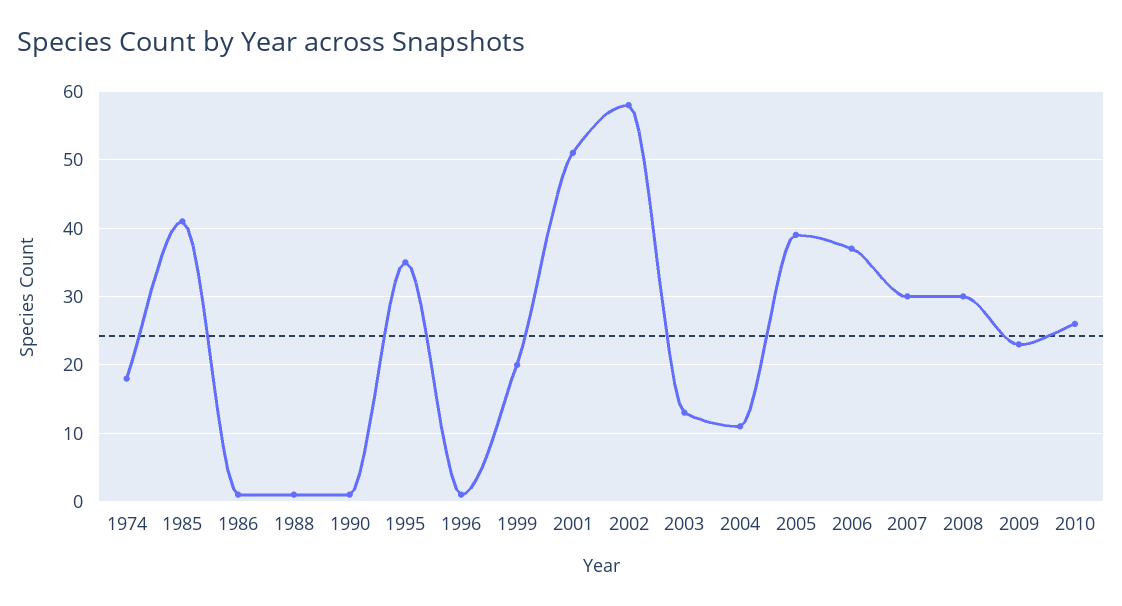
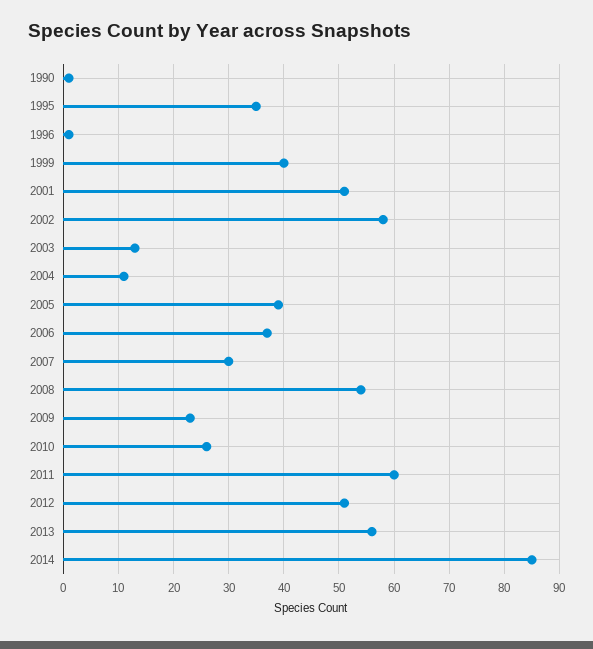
1974: 18 -> none
1985: 41 -> none
1986: 1 -> none
1988: 1 -> none
1999: 20 -> 40
2008: 30 -> 55
2011: none -> 60
2012: none -> 50
2013: none -> 55
2014: none -> 85

